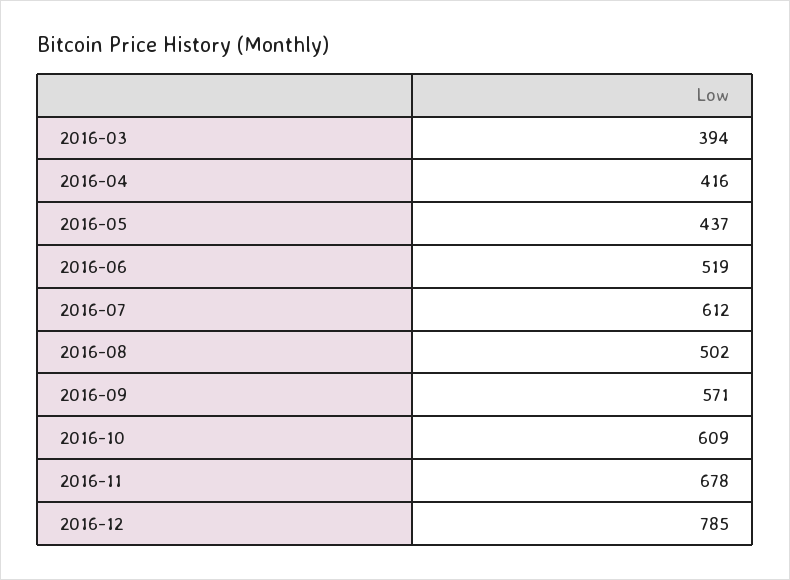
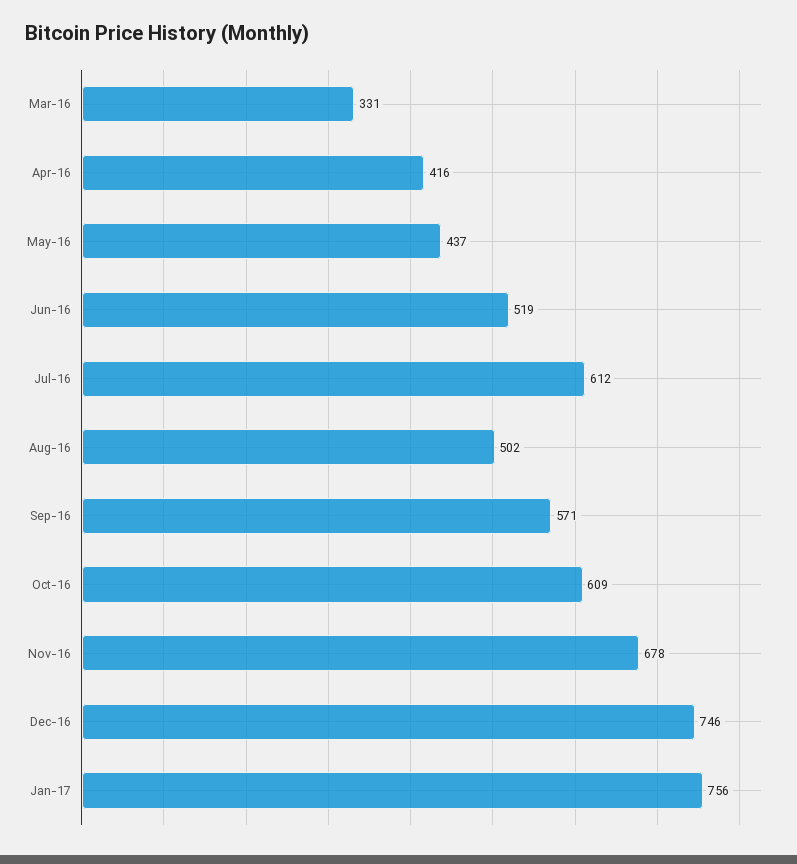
2016-03: 394 -> 331
2016-12: 785 -> 746
Jan-17: none -> 756

